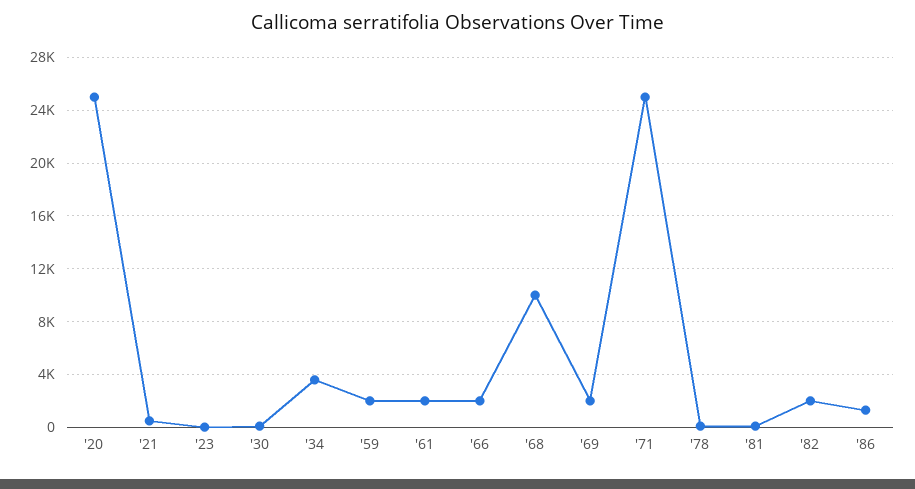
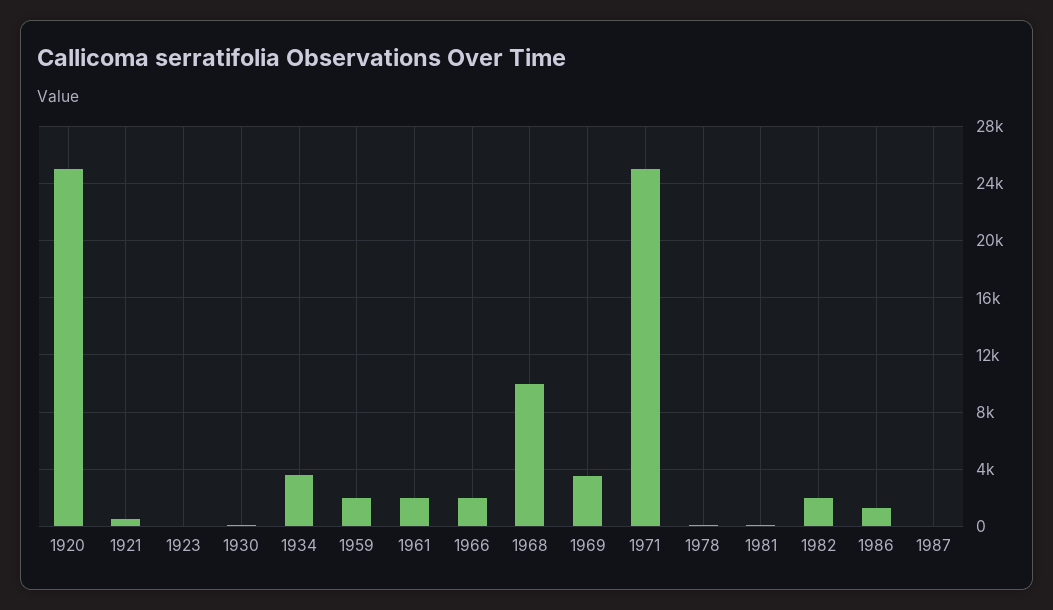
'69: 2000 -> 3500
1987: none -> 0

